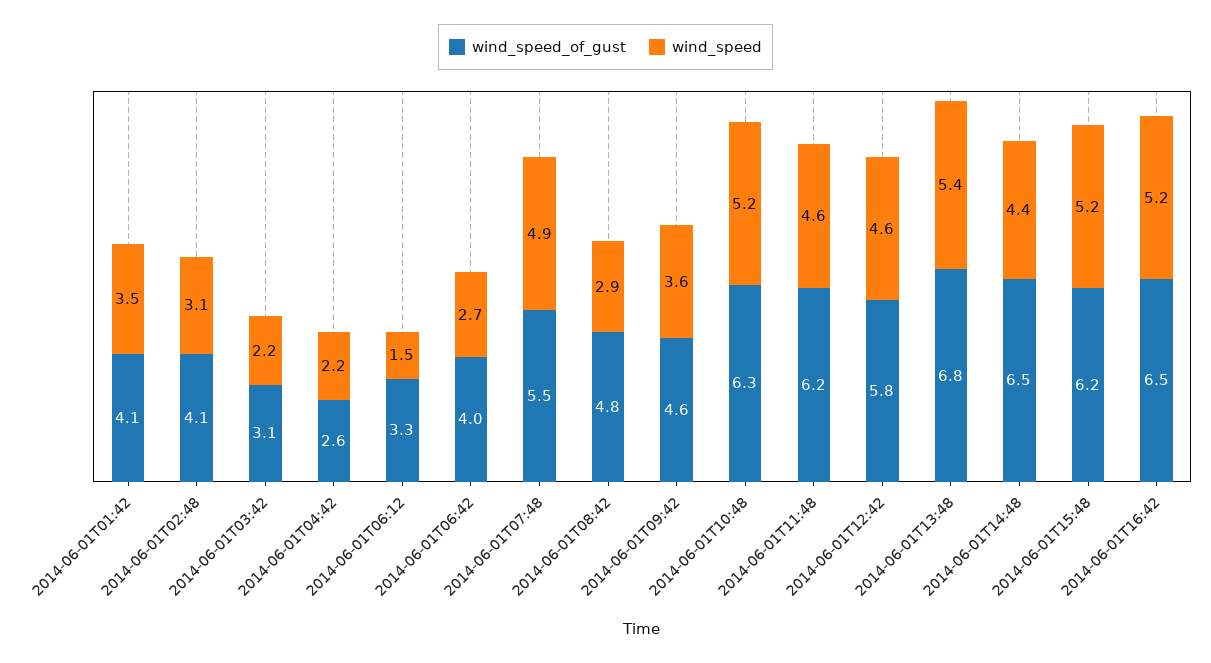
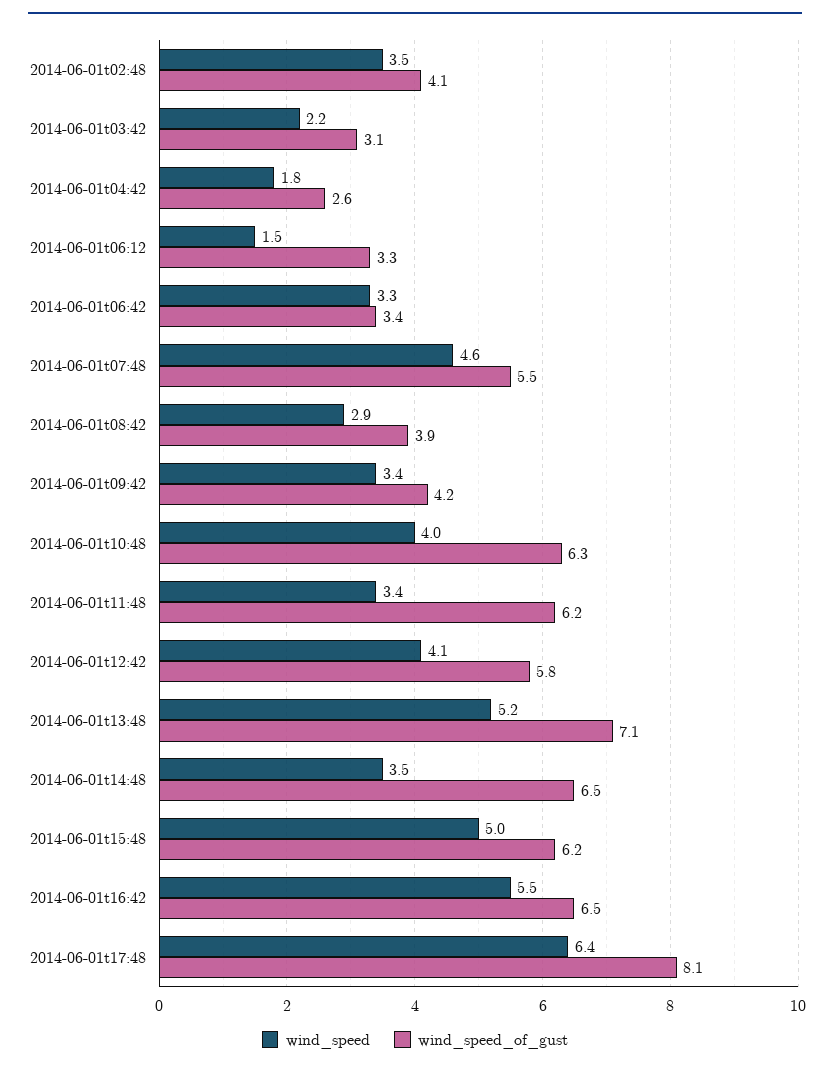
wind_speed_of_gust, 2014-06-01T01:42: 4.1 -> none
wind_speed, 2014-06-01T01:42: 3.5 -> none
wind_speed, 2014-06-01T02:48: 3.1 -> 3.5
wind_speed, 2014-06-01T04:42: 2.2 -> 1.8
wind_speed_of_gust, 2014-06-01T06:42: 4 -> 3.4
wind_speed, 2014-06-01T06:42: 2.7 -> 3.3
wind_speed, 2014-06-01T07:48: 4.9 -> 4.6
wind_speed_of_gust, 2014-06-01T08:42: 4.8 -> 3.9
wind_speed_of_gust, 2014-06-01T09:42: 4.6 -> 4.2
wind_speed, 2014-06-01T09:42: 3.6 -> 3.4
wind_speed, 2014-06-01T10:48: 5.2 -> 4
wind_speed, 2014-06-01T11:48: 4.6 -> 3.4
wind_speed, 2014-06-01T12:42: 4.6 -> 4.1
wind_speed_of_gust, 2014-06-01T13:48: 6.8 -> 7.1
wind_speed, 2014-06-01T13:48: 5.4 -> 5.2
wind_speed, 2014-06-01T14:48: 4.4 -> 3.5
wind_speed, 2014-06-01T15:48: 5.2 -> 5
wind_speed, 2014-06-01T16:42: 5.2 -> 5.5
wind_speed, 2014-06-01t17:48: none -> 6.4
wind_speed_of_gust, 2014-06-01t17:48: none -> 8.1

